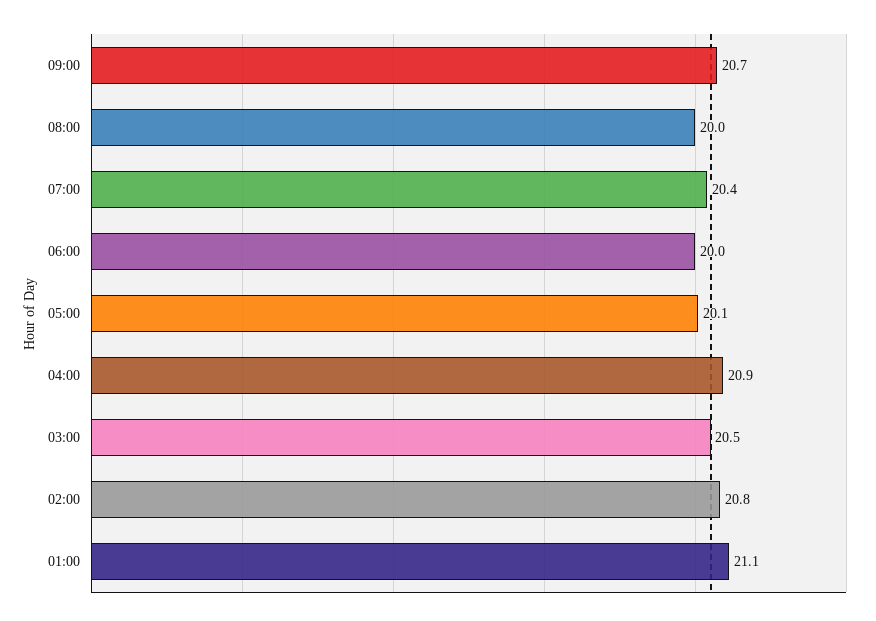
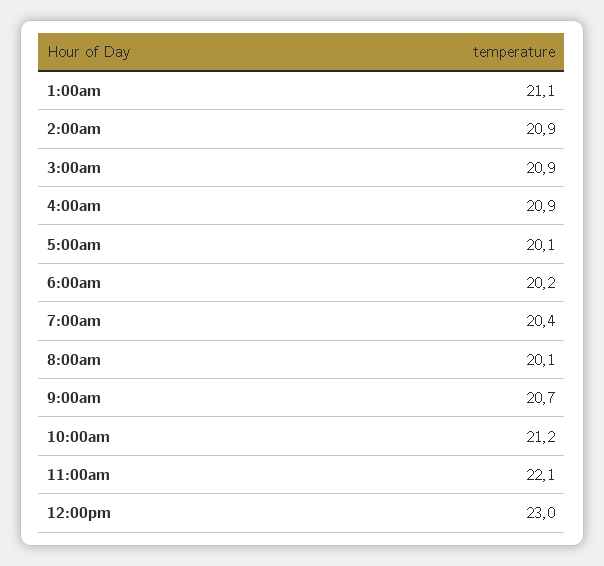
08:00: 20 -> 20.1
06:00: 20 -> 20.2
03:00: 20.5 -> 20.9
02:00: 20.8 -> 20.9
10:00am: none -> 21.2
11:00am: none -> 22.1
12:00pm: none -> 23

